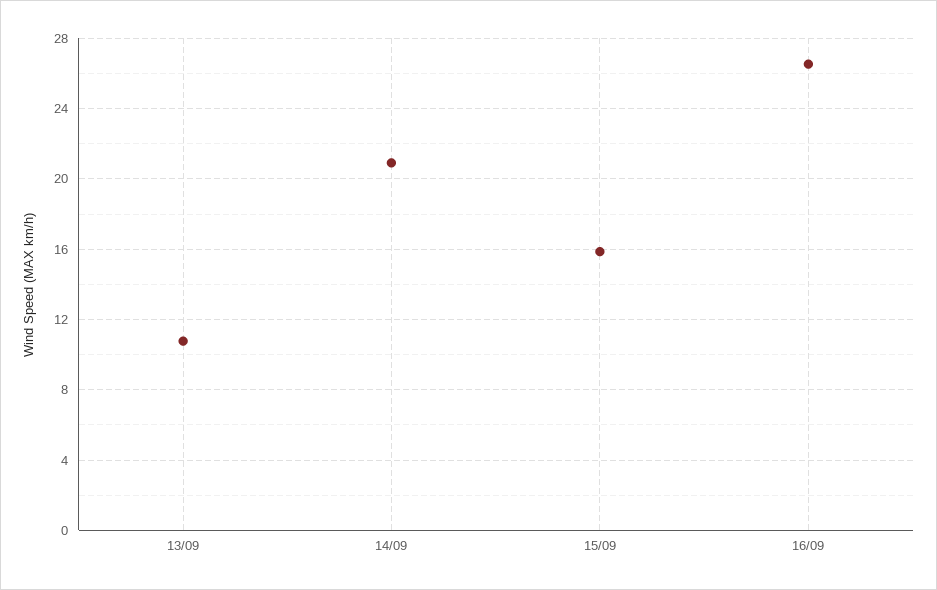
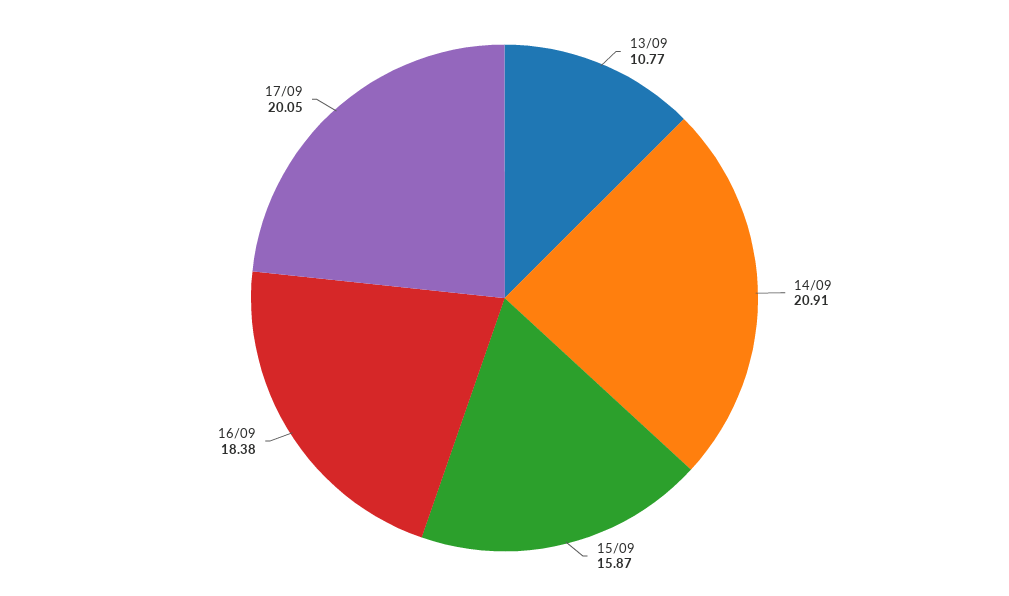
16/09: 26.5 -> 18.38
17/09: none -> 20.05

